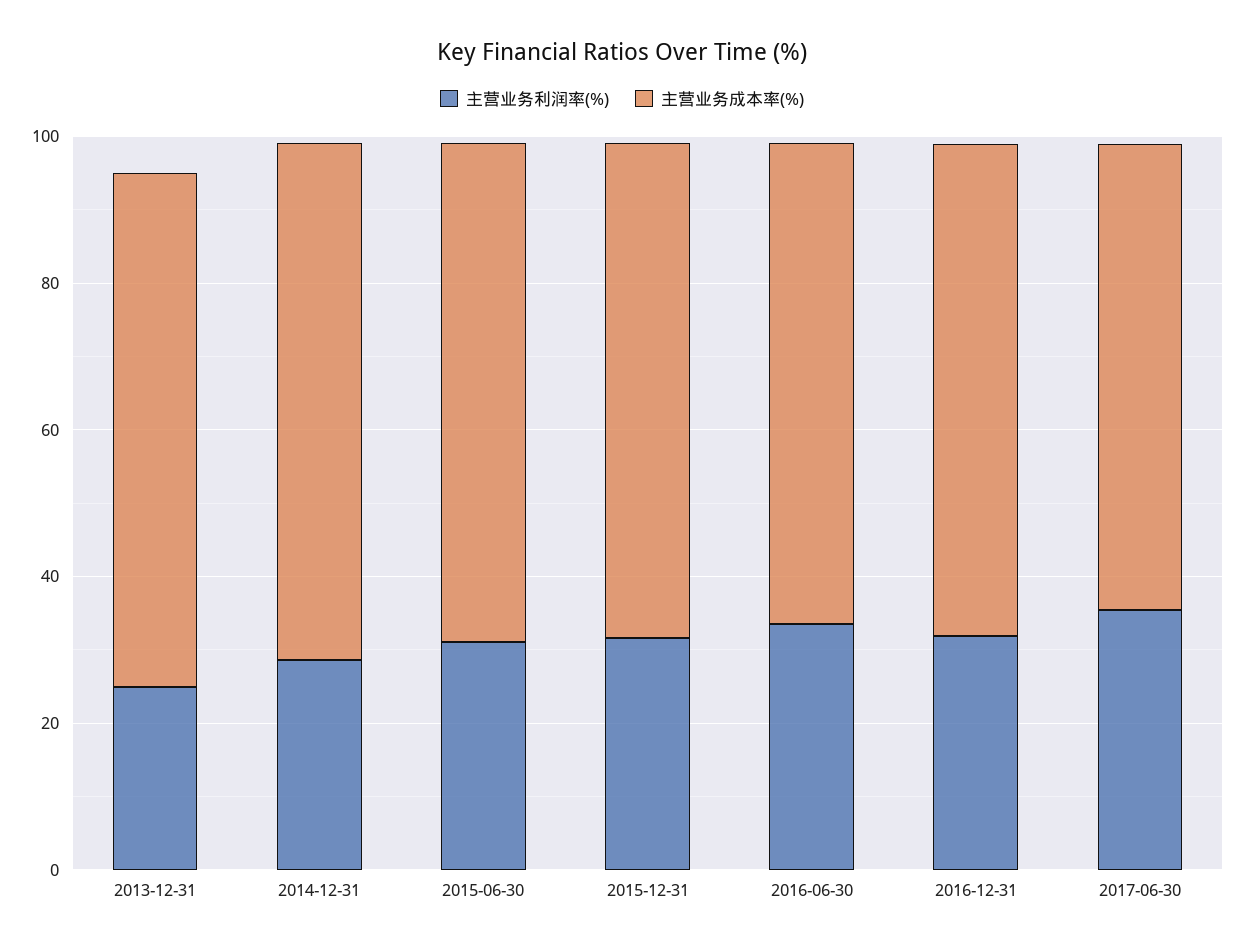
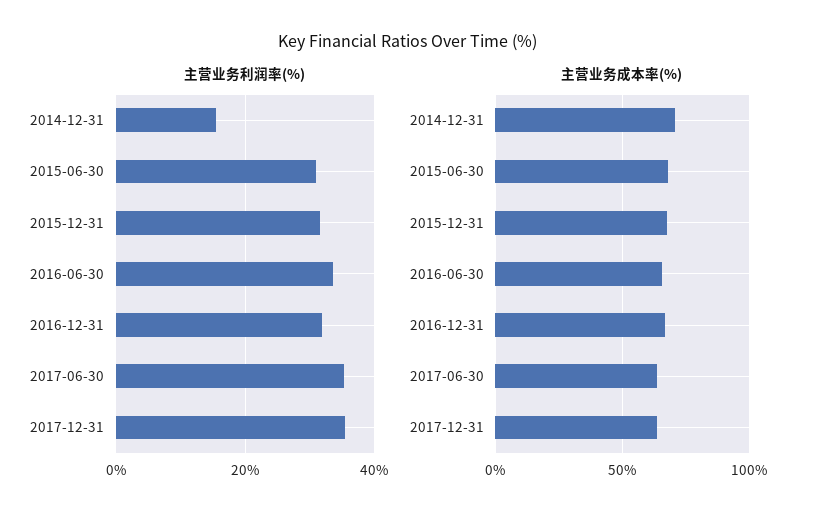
主营业务利润率(%), 2013-12-31: 25 -> none
主营业务成本率(%), 2013-12-31: 70 -> none
主营业务利润率(%), 2014-12-31: 30 -> 16
主营业务利润率(%), 2017-12-31: none -> 36
主营业务成本率(%), 2017-12-31: none -> 65

